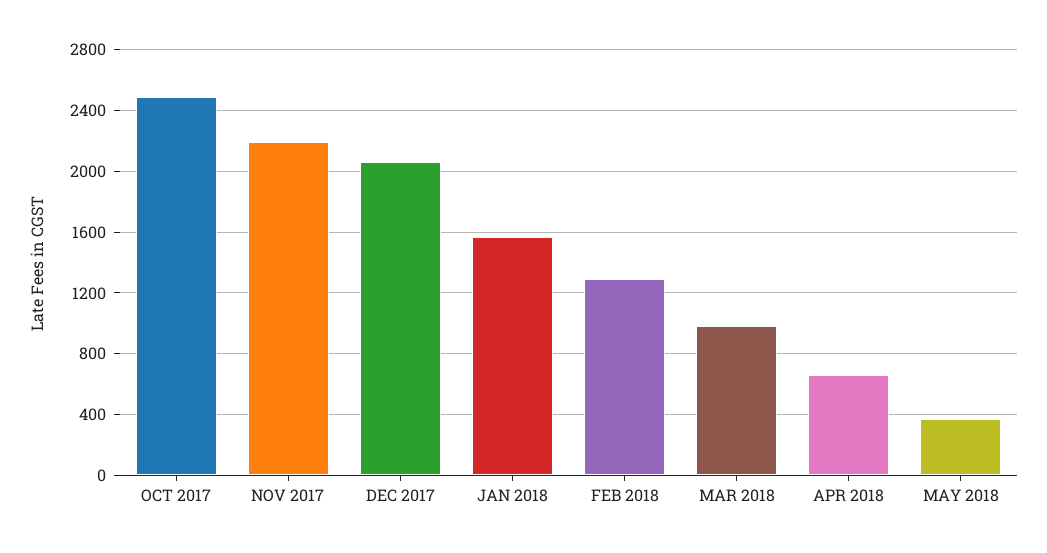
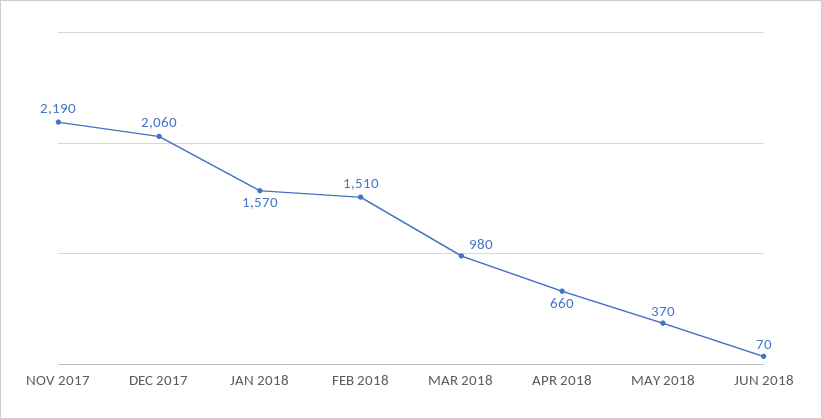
OCT 2017: 2500 -> none
FEB 2018: 1300 -> 1510
JUN 2018: none -> 70

